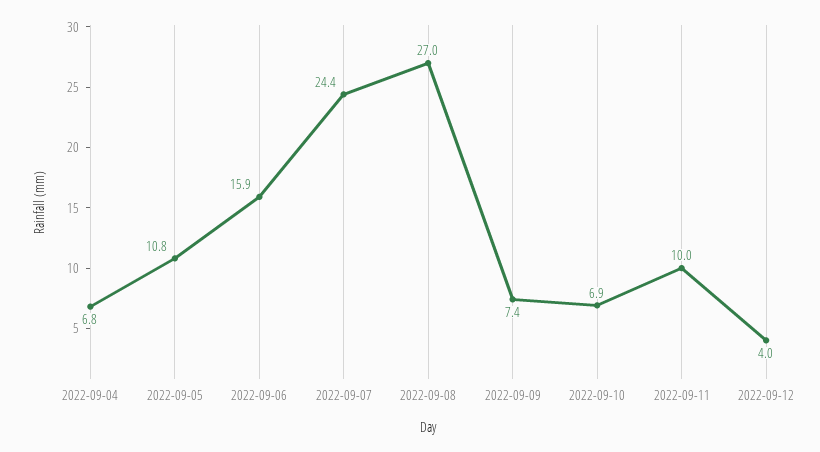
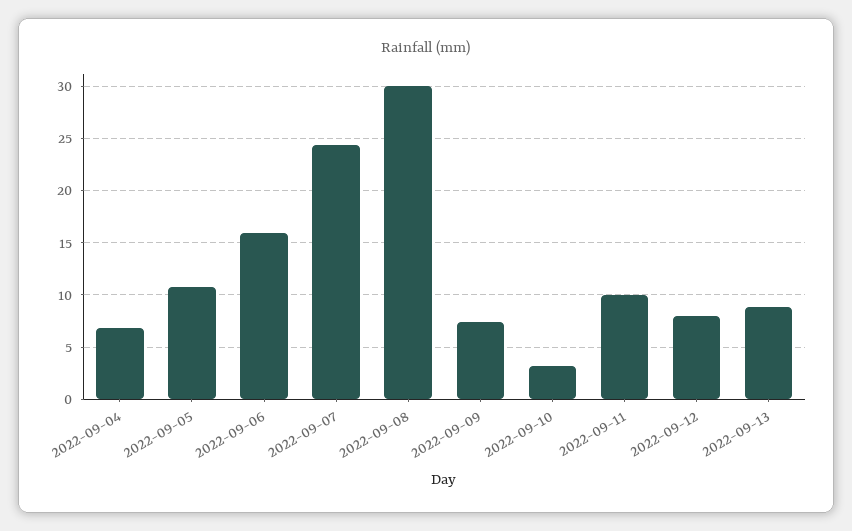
2022-09-08: 27 -> 30
2022-09-10: 6.9 -> 3
2022-09-12: 4 -> 8
2022-09-13: none -> 9

